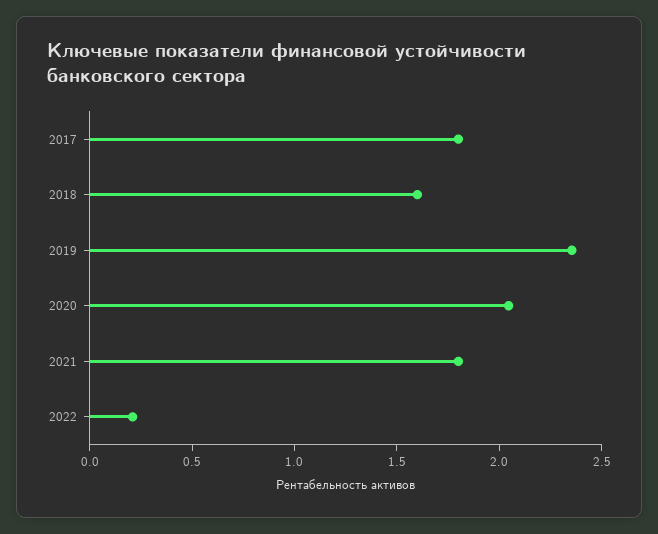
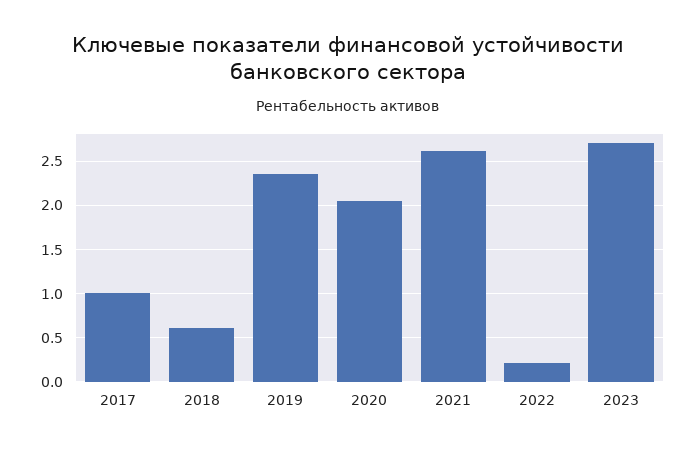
2017: 1.8 -> 1
2018: 1.6 -> 0.6
2021: 1.8 -> 2.6
2023: none -> 2.7

